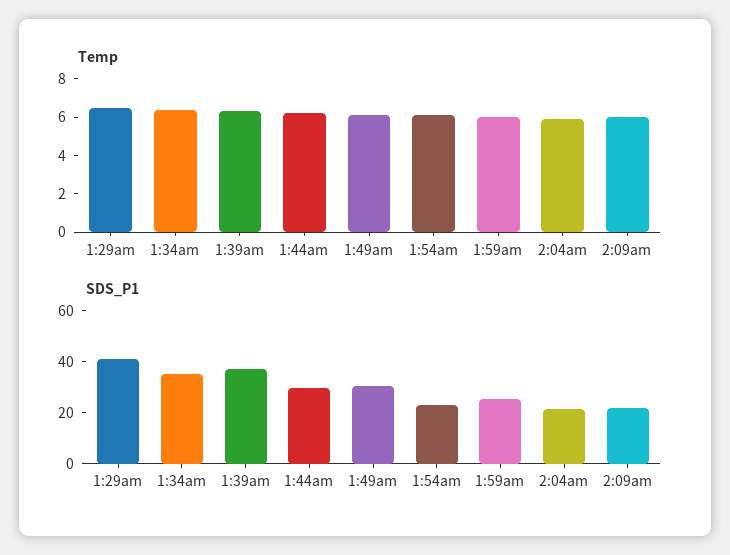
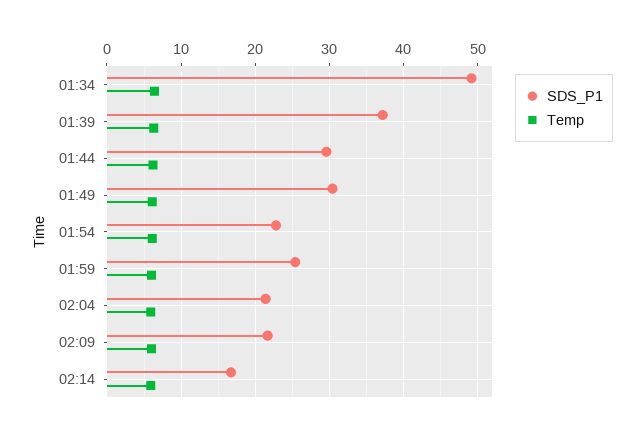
Temp, 1:29am: 6.5 -> none
SDS_P1, 1:29am: 40 -> none
SDS_P1, 1:34am: 35 -> 49
SDS_P1, 02:14: none -> 17
Temp, 02:14: none -> 6

